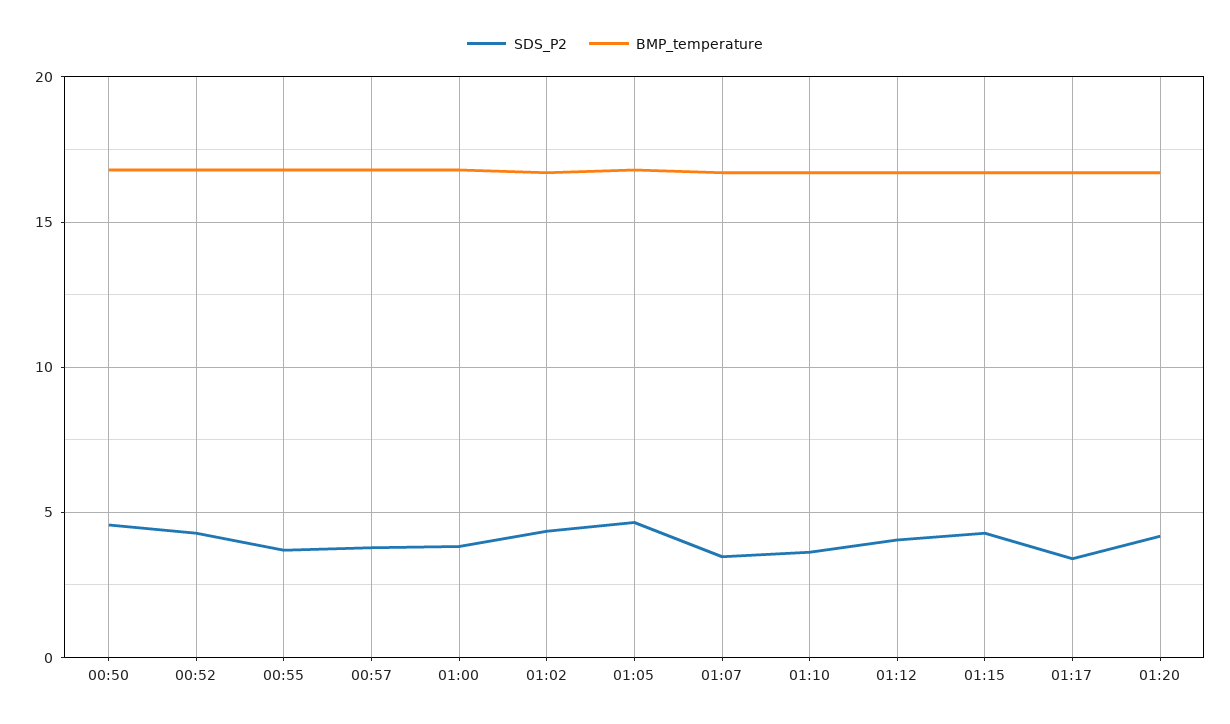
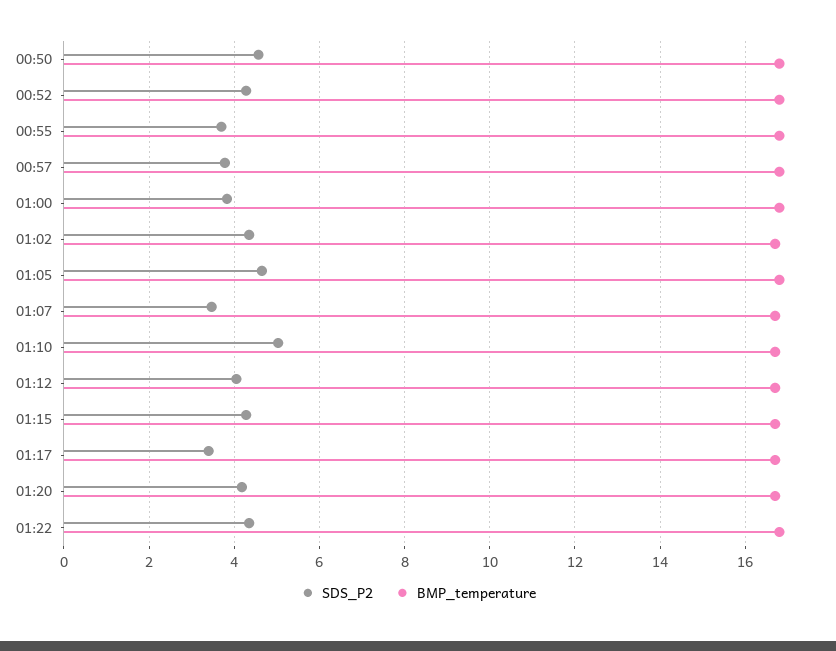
SDS_P2, 01:10: 3.5 -> 5
SDS_P2, 01:22: none -> 4.4
BMP_temperature, 01:22: none -> 16.8

